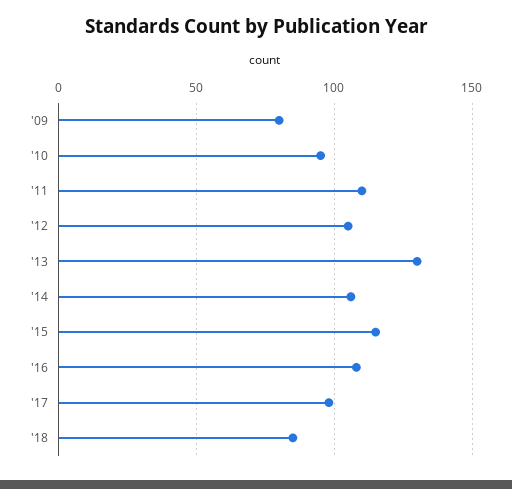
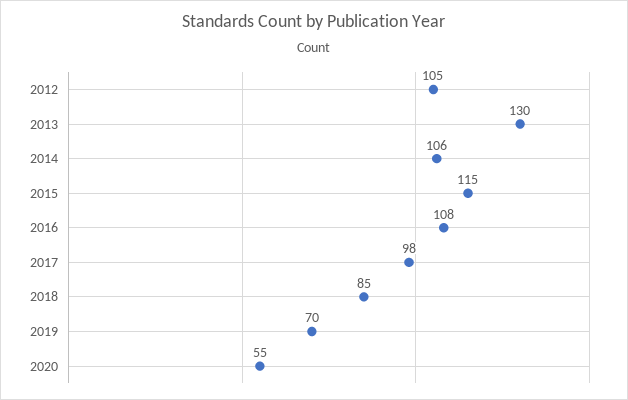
'09: 80 -> none
'10: 95 -> none
'11: 110 -> none
2019: none -> 70
2020: none -> 55

